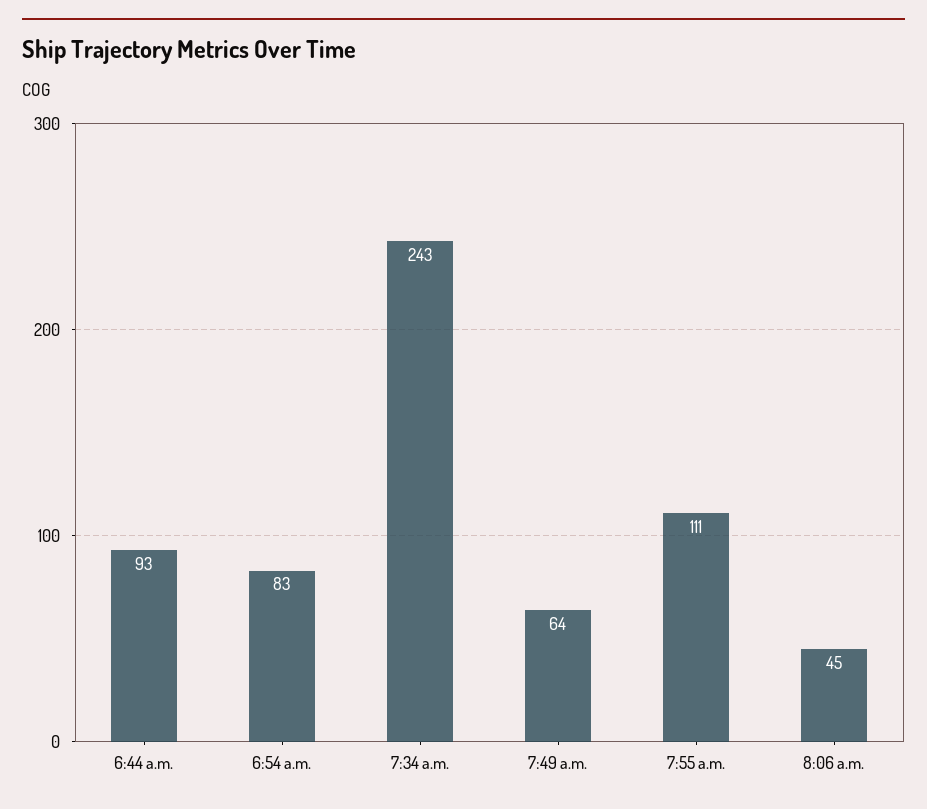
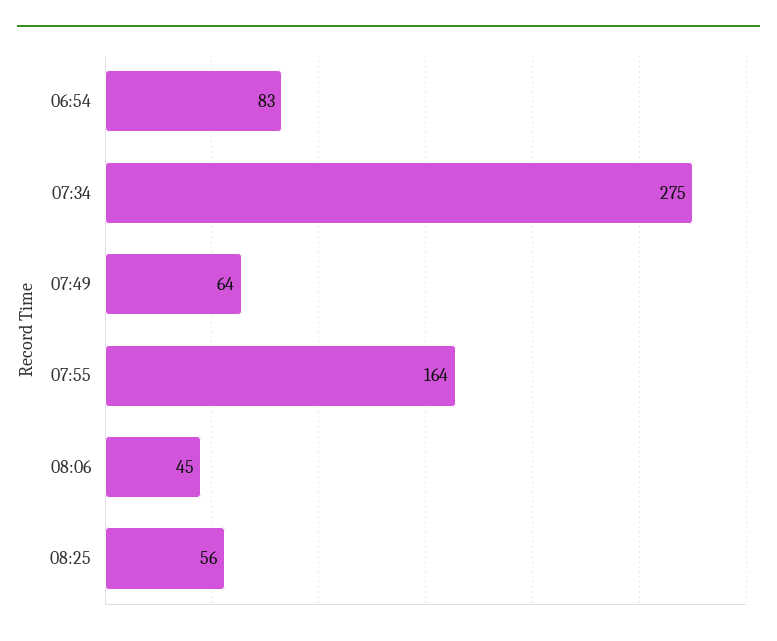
6:44 a.m.: 93 -> none
7:34 a.m.: 243 -> 275
7:55 a.m.: 111 -> 164
08:25: none -> 56

